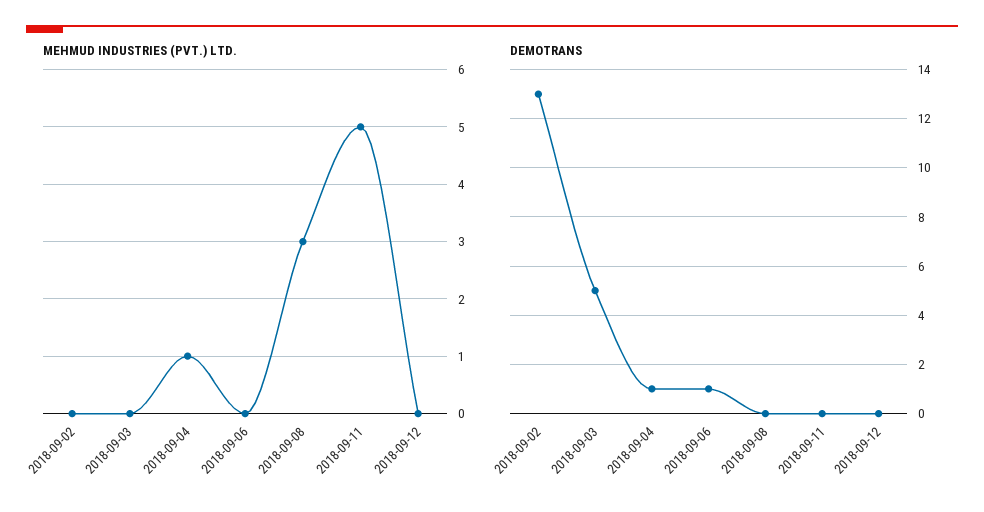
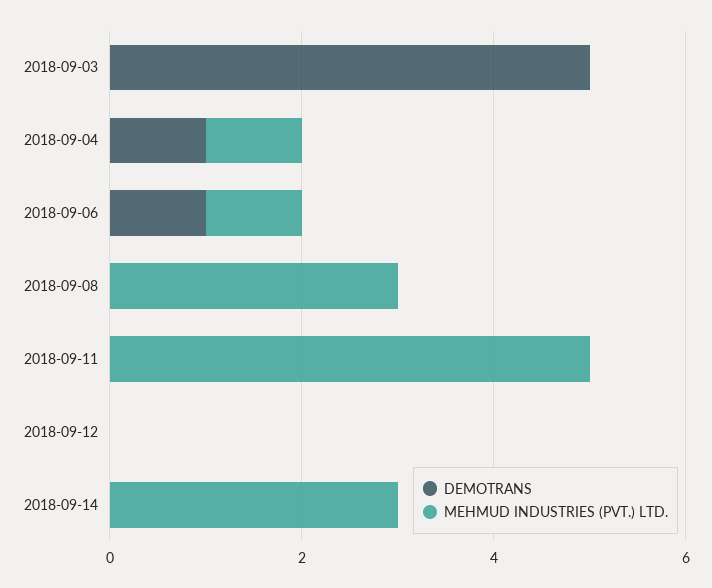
MEHMUD INDUSTRIES (PVT.) LTD., 2018-09-02: 0 -> none
MEHMUD INDUSTRIES (PVT.) LTD., 2018-09-06: 0 -> 1
DEMOTRANS, 2018-09-02: 13 -> none
DEMOTRANS, 2018-09-14: none -> 0
MEHMUD INDUSTRIES (PVT.) LTD., 2018-09-14: none -> 3

